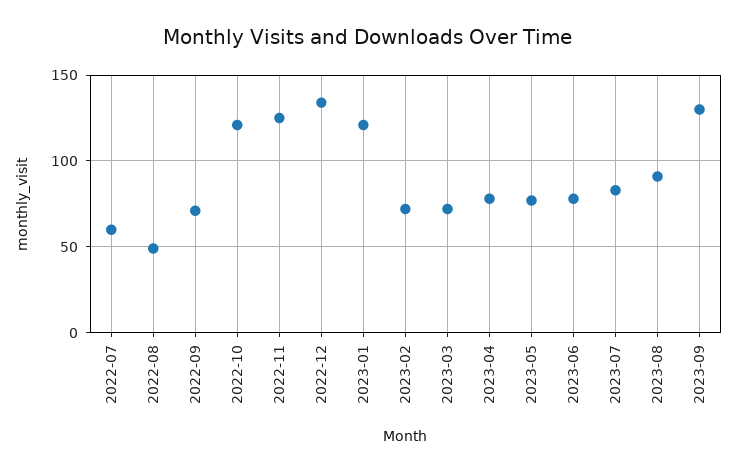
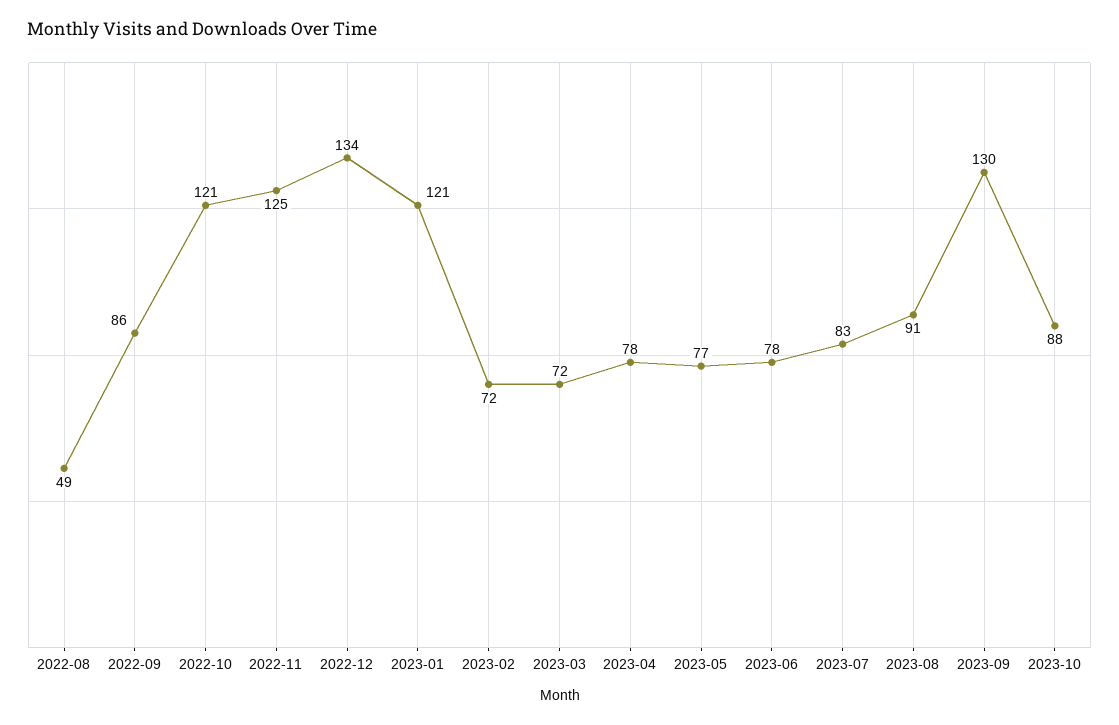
2022-07: 60 -> none
2022-09: 70 -> 86
2023-10: none -> 88

